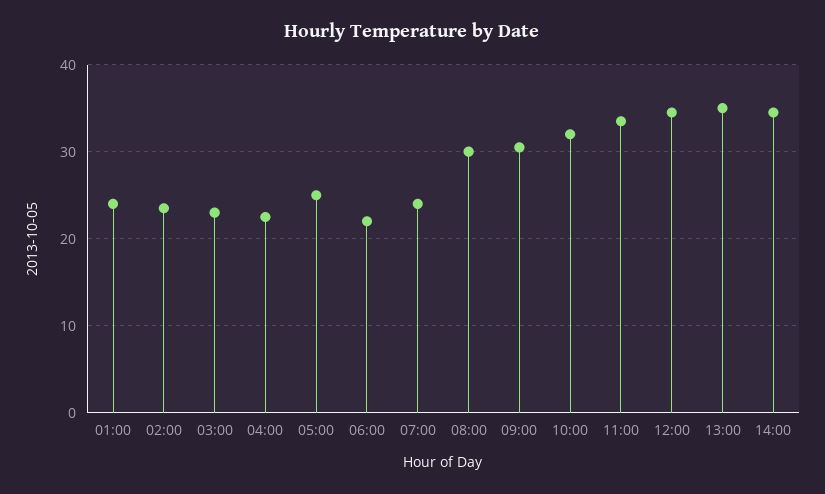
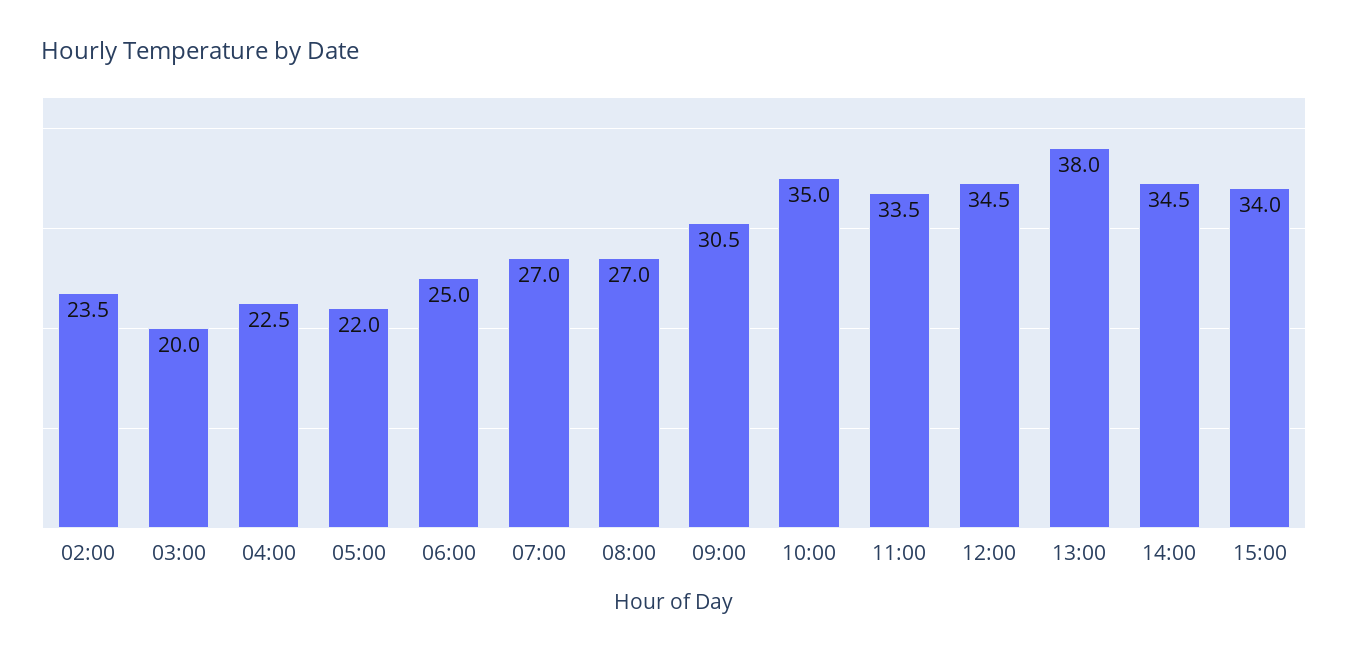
01:00: 24 -> none
03:00: 23 -> 20
05:00: 25 -> 22
06:00: 22 -> 25
07:00: 24 -> 27
08:00: 30 -> 27
10:00: 32 -> 35
13:00: 35 -> 38
15:00: none -> 34

